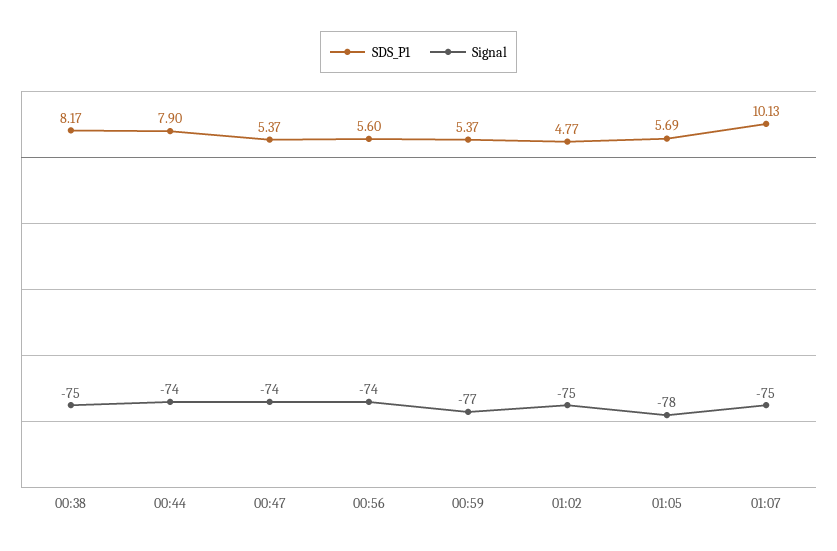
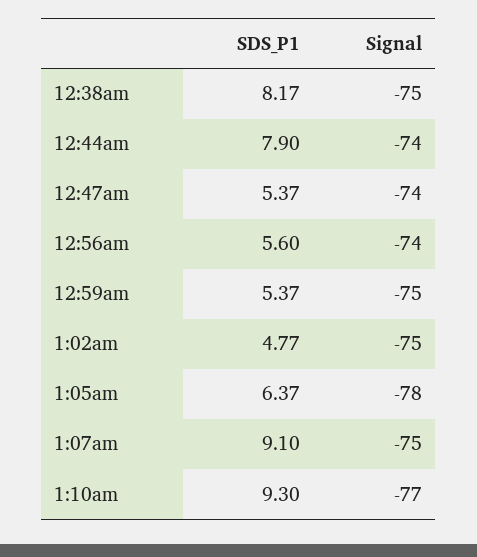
Signal, 00:59: -77 -> -75
SDS_P1, 01:05: 5.69 -> 6.37
SDS_P1, 01:07: 10.13 -> 9.1
SDS_P1, 1:10am: none -> 9.3
Signal, 1:10am: none -> -77

